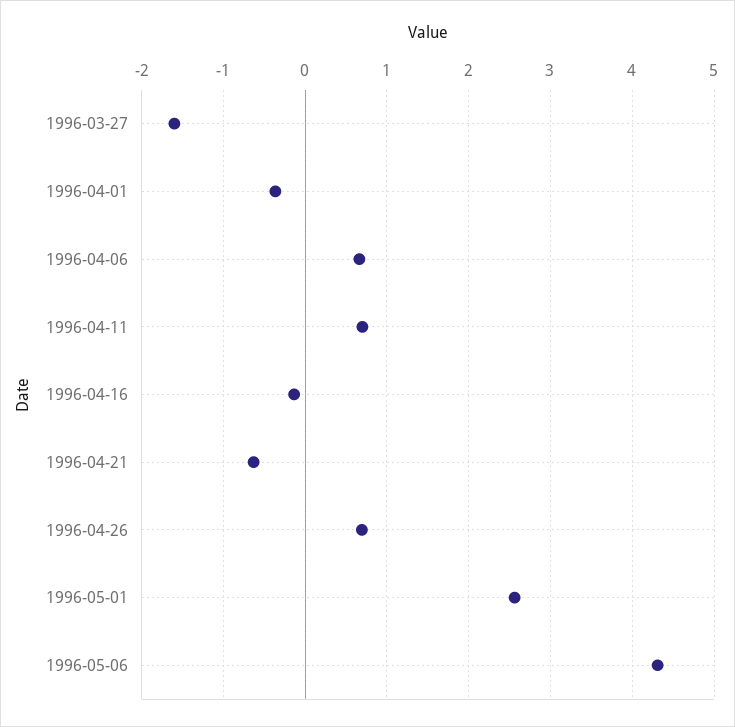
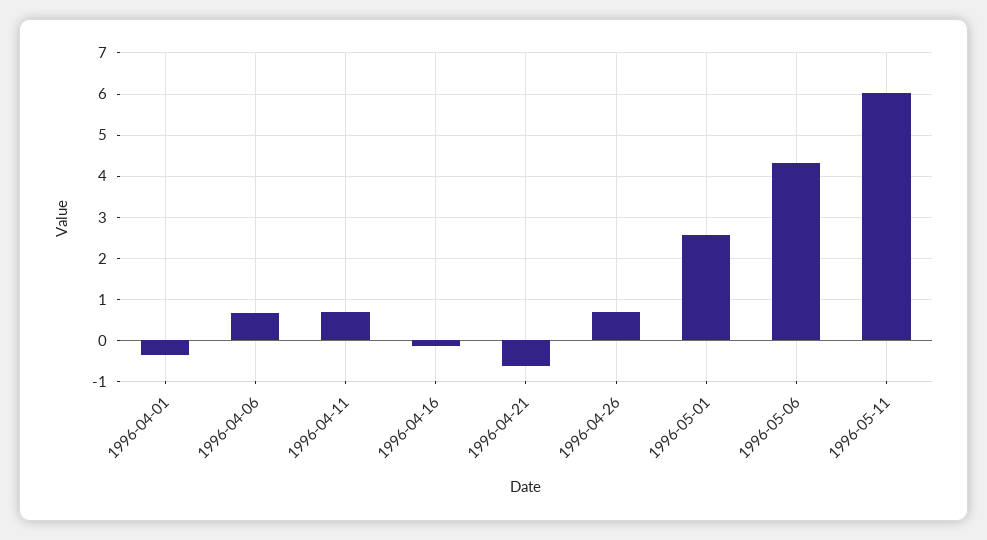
1996-03-27: -1.6 -> none
1996-05-11: none -> 6

